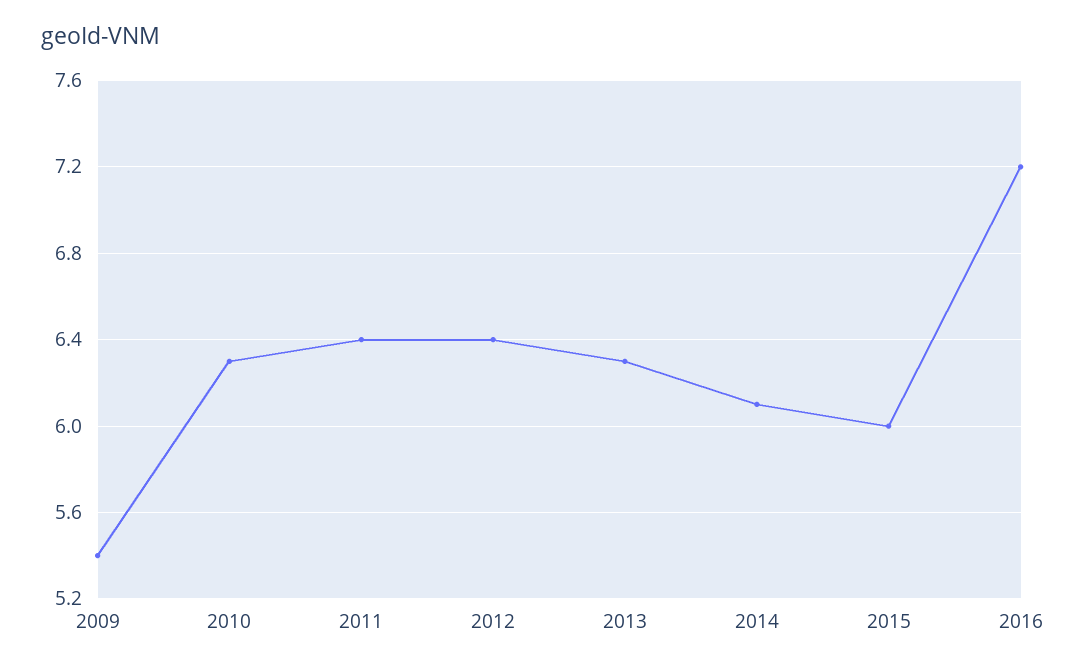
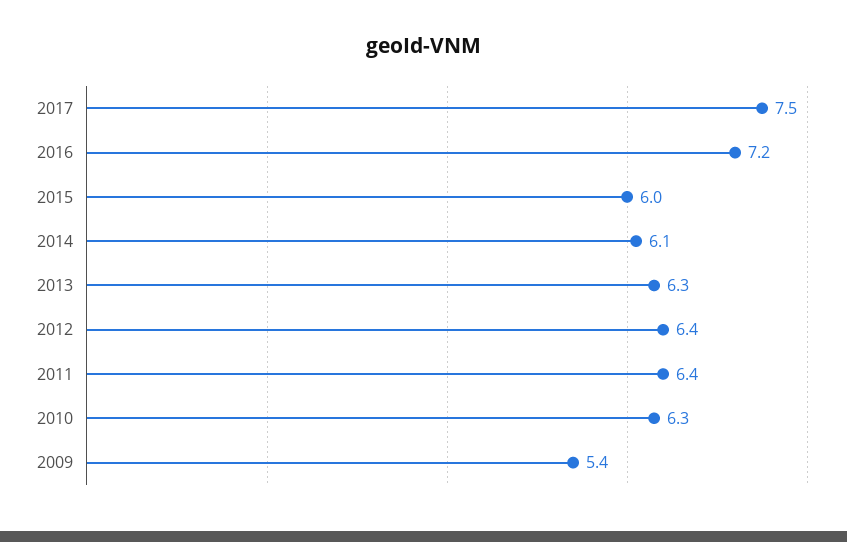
2017: none -> 7.5

